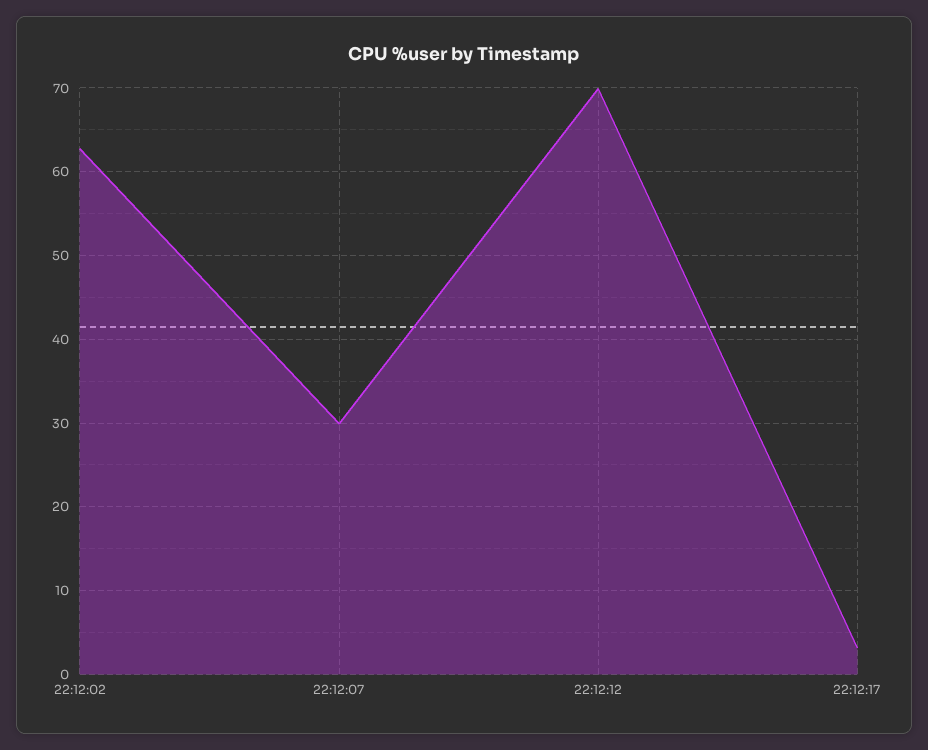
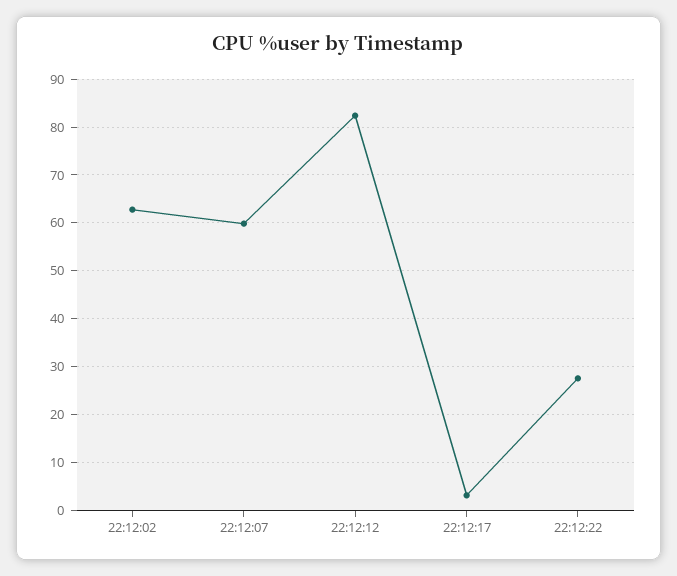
22:12:07: 30 -> 60
22:12:12: 70 -> 82
22:12:22: none -> 28

